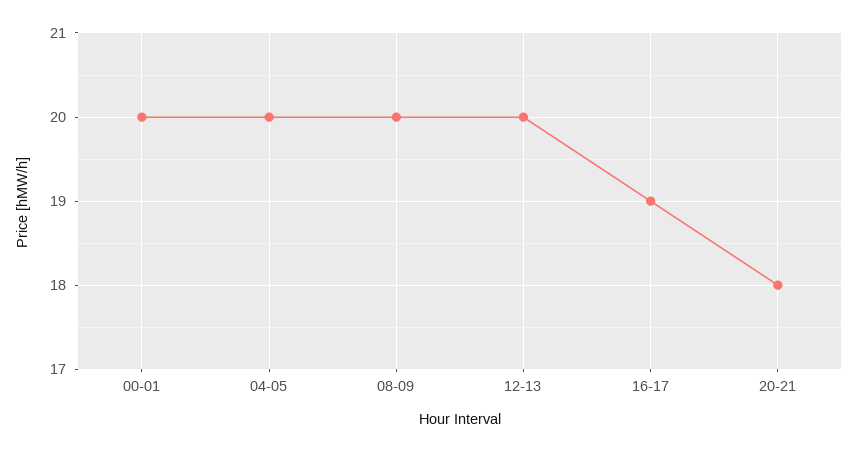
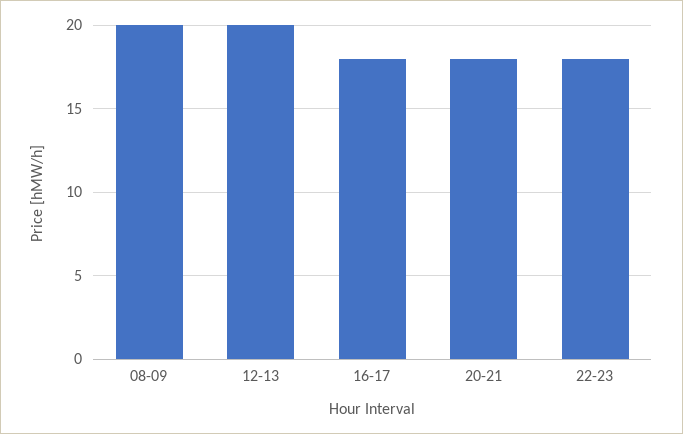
00-01: 20 -> none
04-05: 20 -> none
16-17: 19 -> 18
22-23: none -> 18

